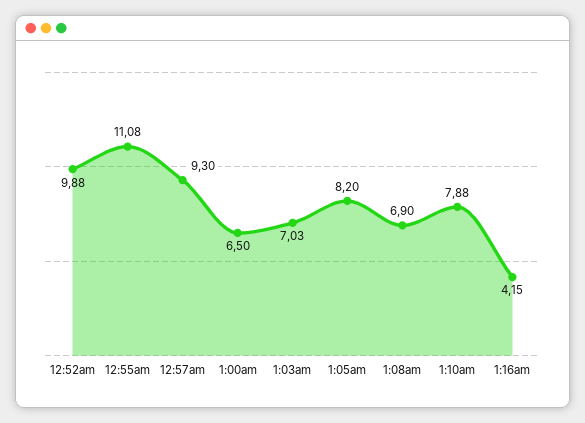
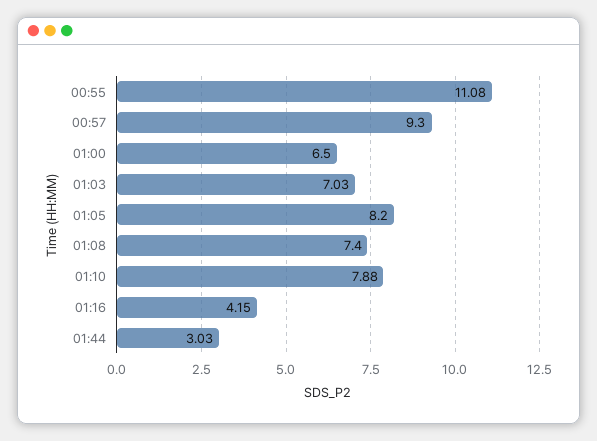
12:52am: 9.88 -> none
1:08am: 6.9 -> 7.4
01:44: none -> 3.03

